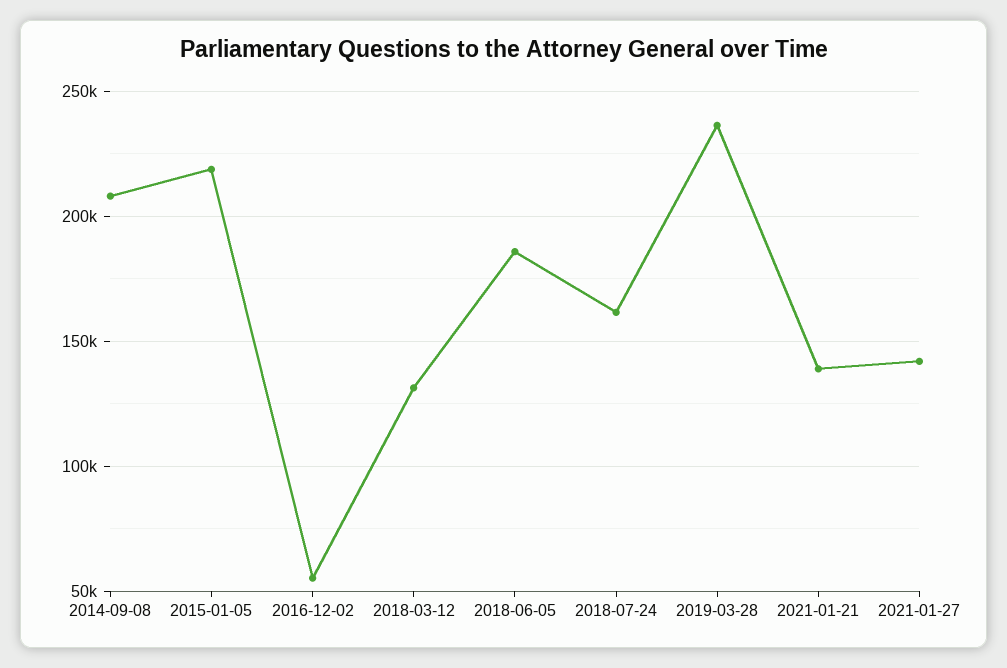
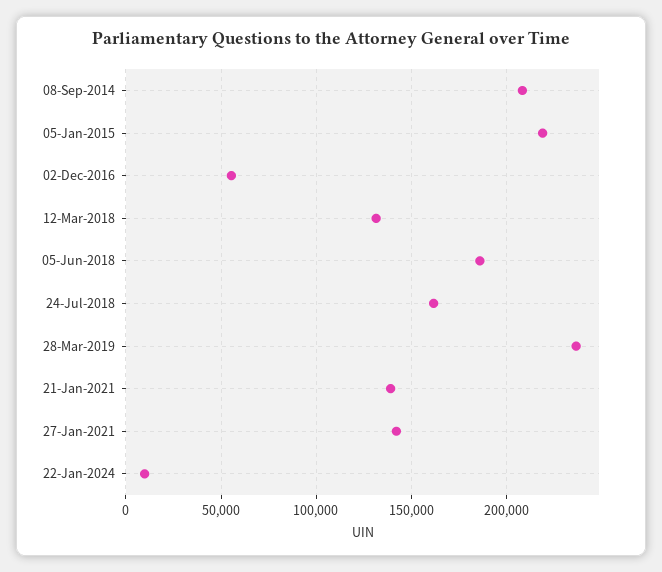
22-Jan-2024: none -> 10000

